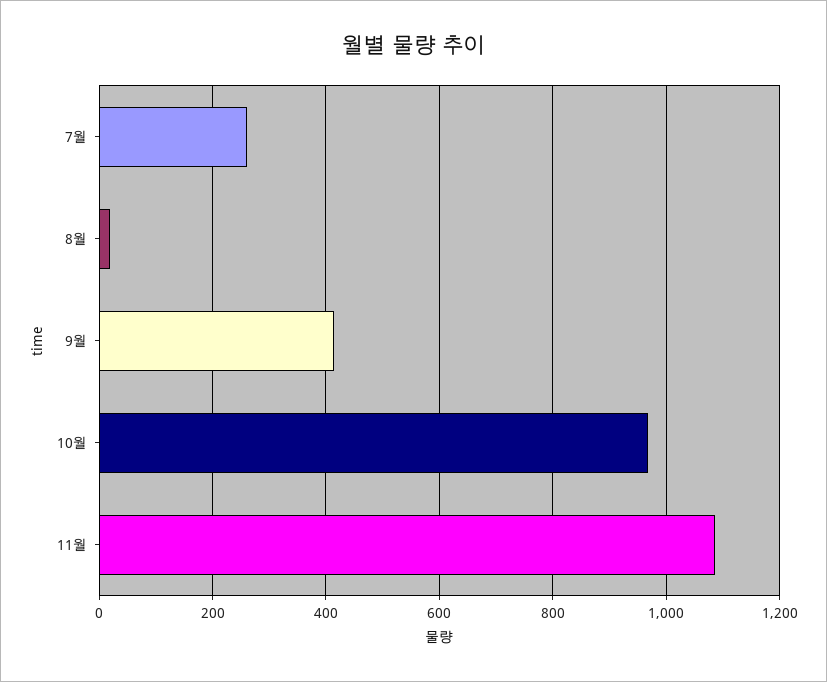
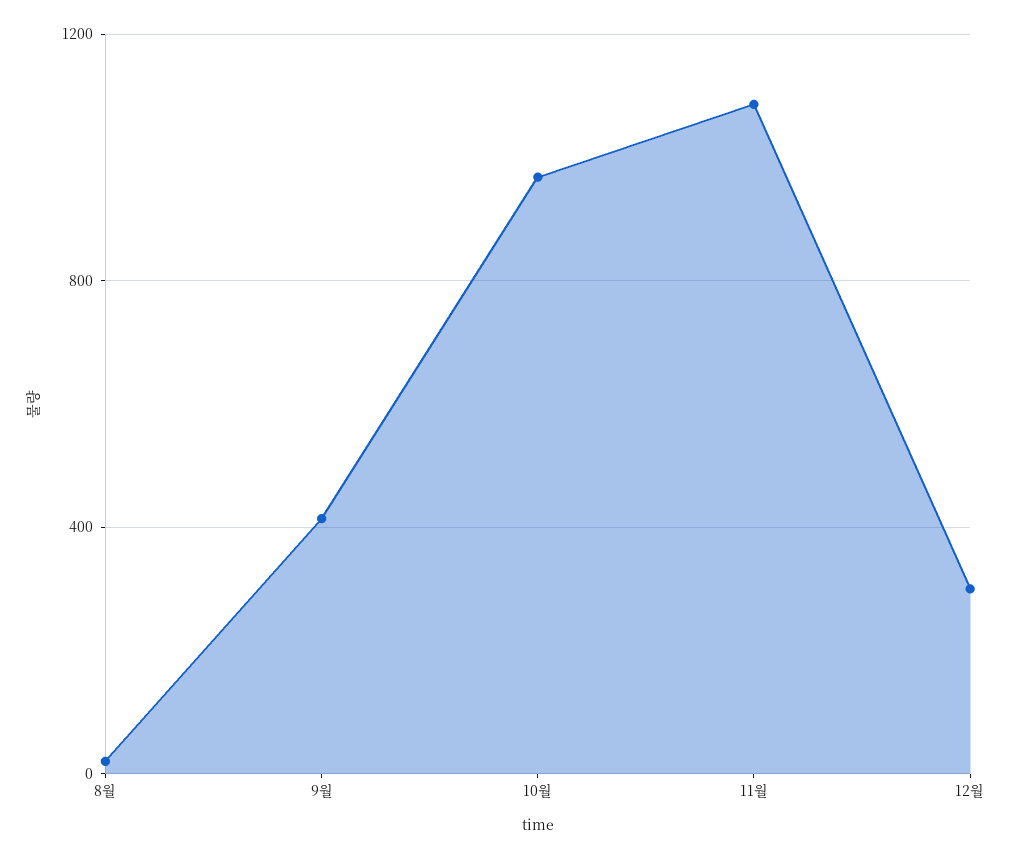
7월: 260 -> none
12월: none -> 300

